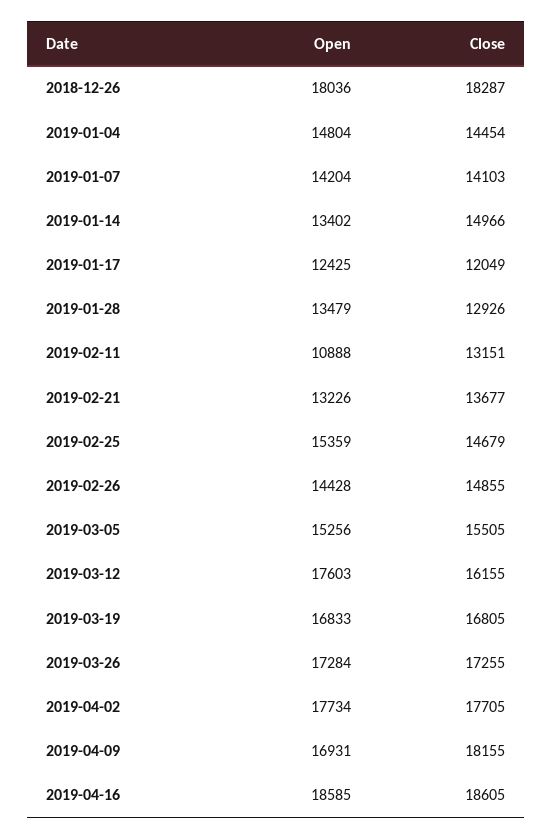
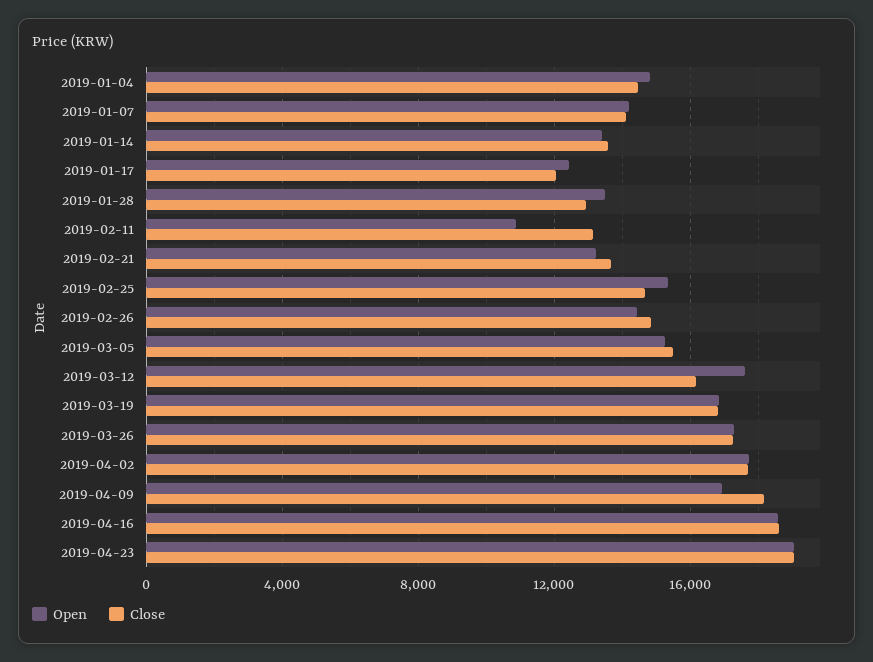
Open, 2018-12-26: 18036 -> none
Close, 2018-12-26: 18287 -> none
Close, 2019-01-14: 14966 -> 13500
Open, 2019-04-23: none -> 19000
Close, 2019-04-23: none -> 19000

